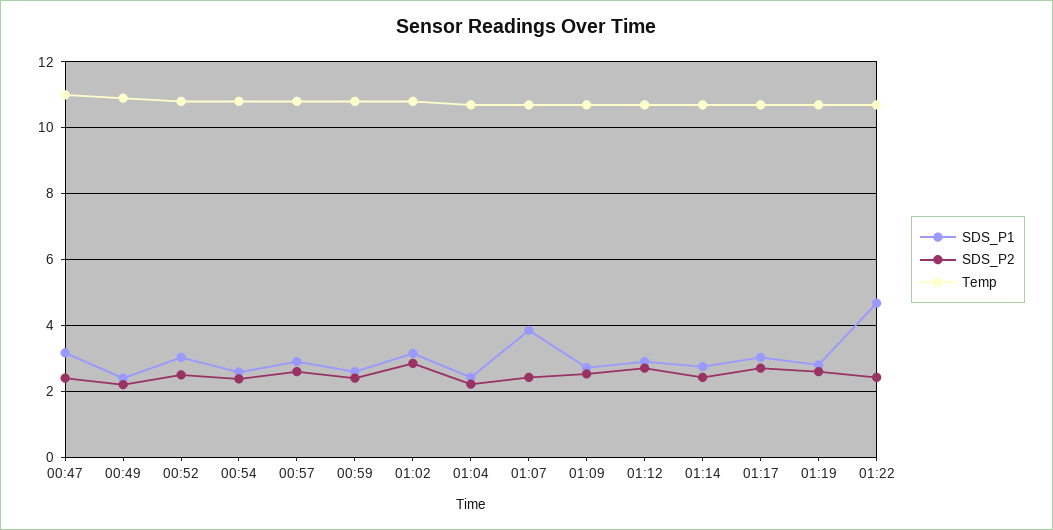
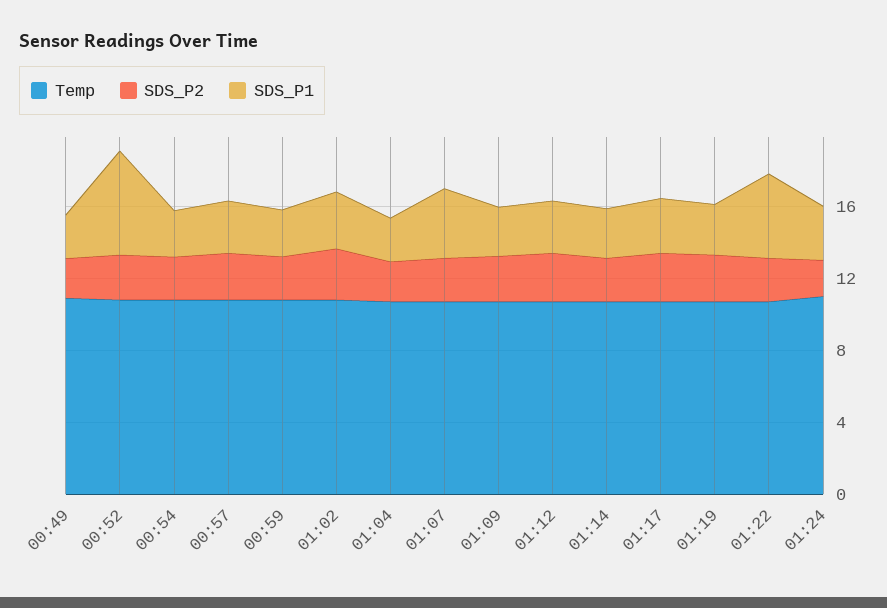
SDS_P1, 00:47: 3.2 -> none
SDS_P2, 00:47: 2.4 -> none
Temp, 00:47: 11 -> none
SDS_P1, 00:52: 3 -> 6
Temp, 01:24: none -> 11
SDS_P2, 01:24: none -> 2
SDS_P1, 01:24: none -> 3

